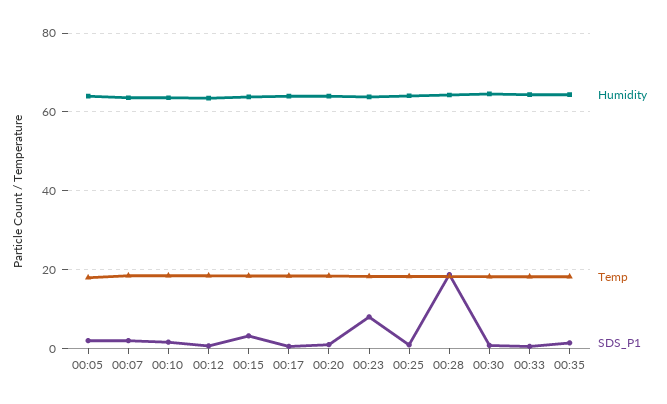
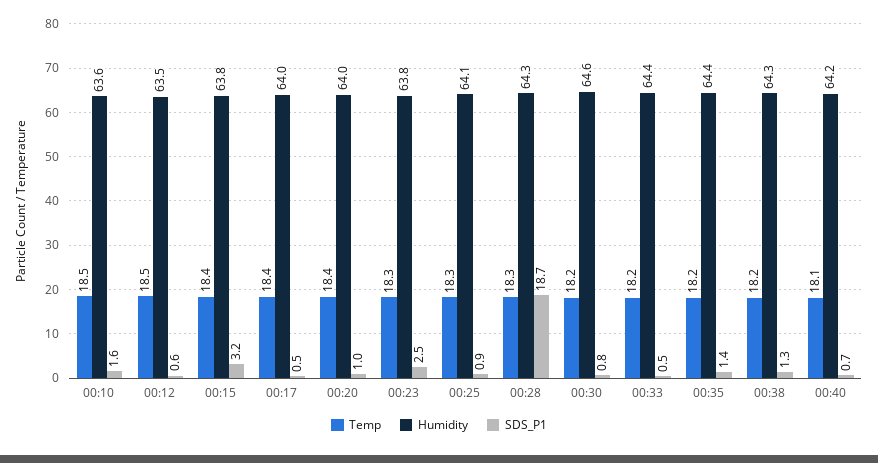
Humidity, 00:05: 64 -> none
Temp, 00:05: 18 -> none
SDS_P1, 00:05: 2 -> none
Humidity, 00:07: 64 -> none
Temp, 00:07: 18 -> none
SDS_P1, 00:07: 2 -> none
SDS_P1, 00:23: 8 -> 2.5
Temp, 00:38: none -> 18.2
Humidity, 00:38: none -> 64.3
SDS_P1, 00:38: none -> 1.3
Temp, 00:40: none -> 18.1
Humidity, 00:40: none -> 64.2
SDS_P1, 00:40: none -> 0.7

